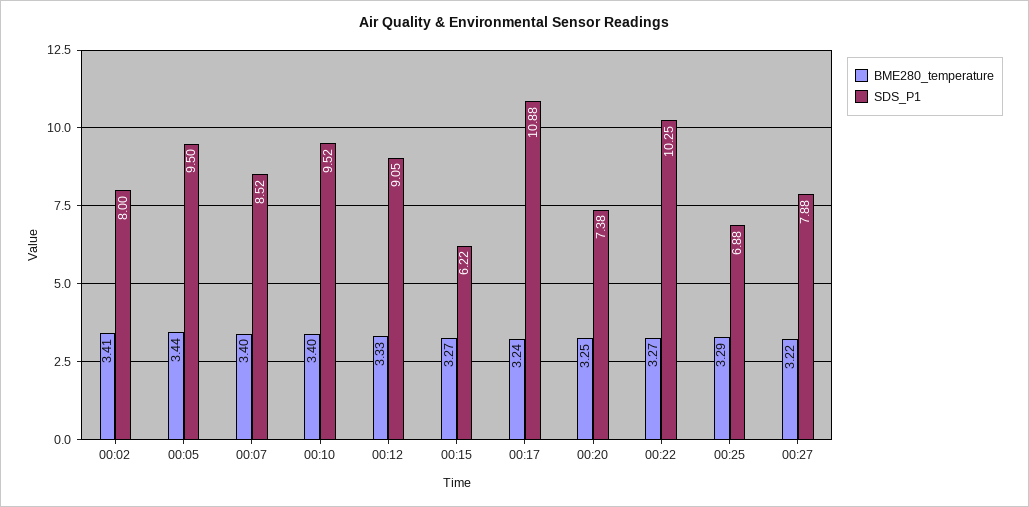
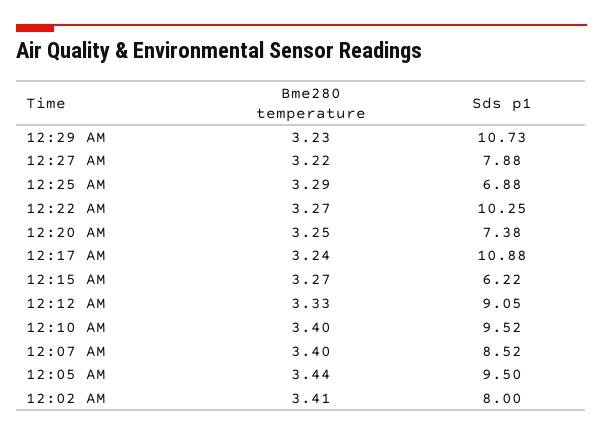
BME280_temperature, 12:29 AM: none -> 3.23
SDS_P1, 12:29 AM: none -> 10.73

